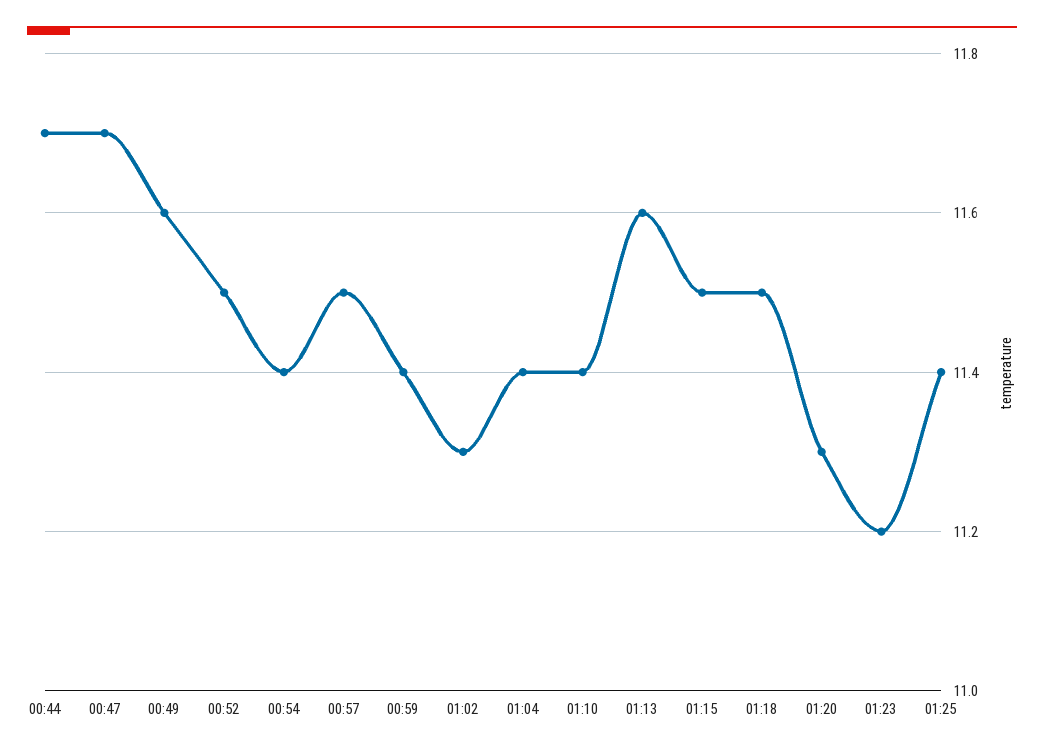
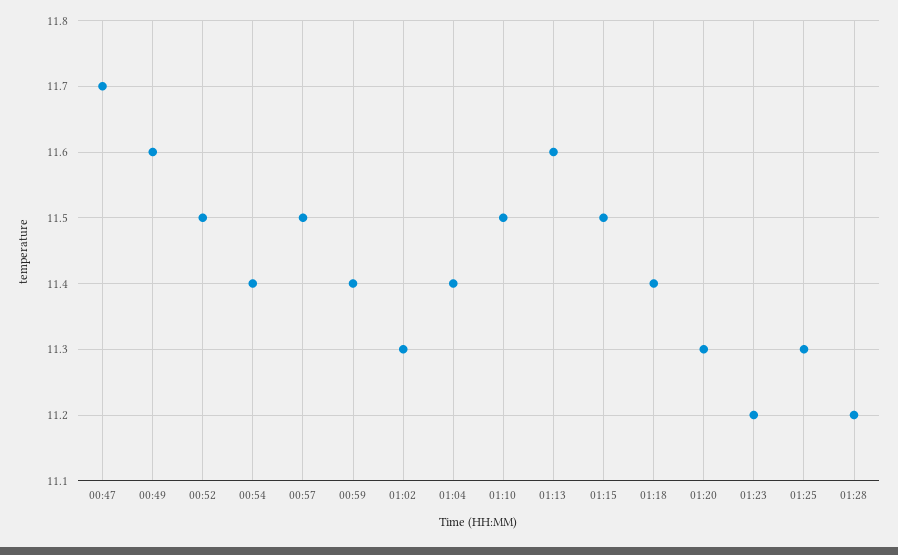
00:44: 11.7 -> none
01:10: 11.4 -> 11.5
01:18: 11.5 -> 11.4
01:25: 11.4 -> 11.3
01:28: none -> 11.2

